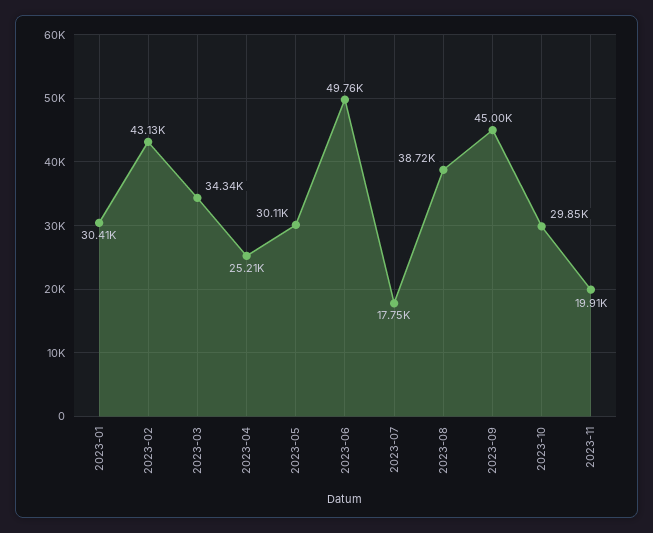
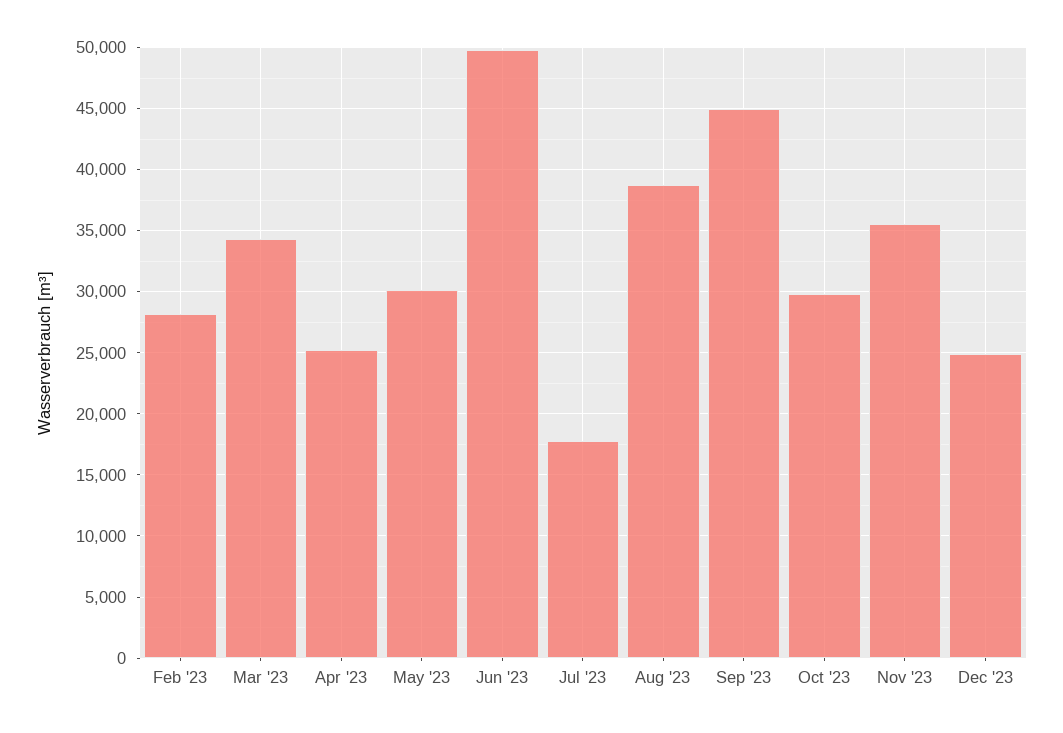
2023-01: 30410 -> none
2023-02: 43130 -> 28000
2023-11: 19910 -> 35500
Dec '23: none -> 25000

